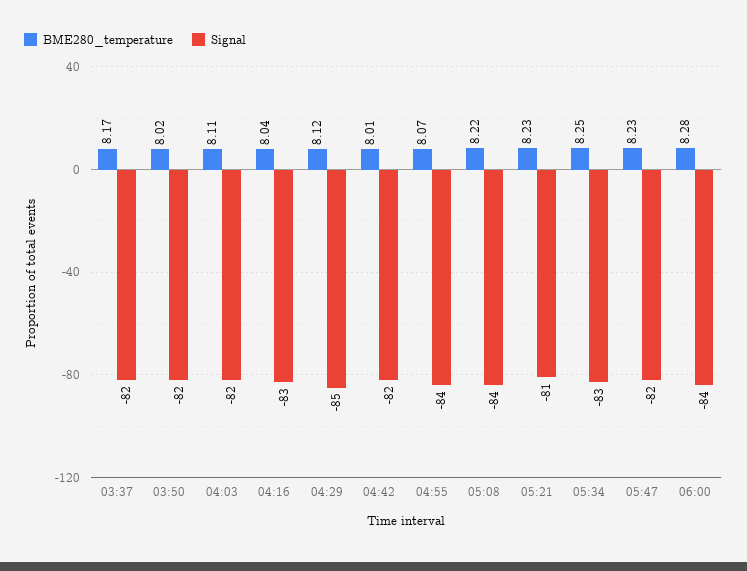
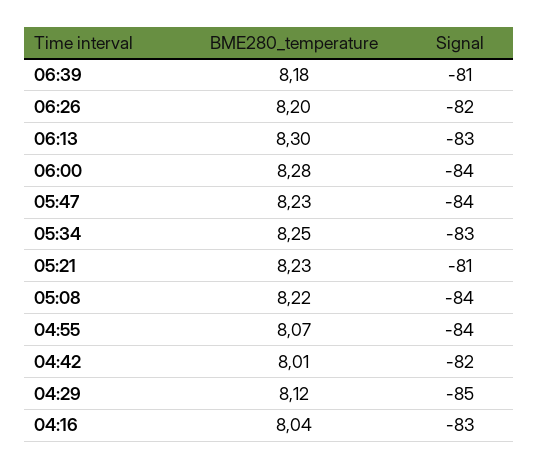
BME280_temperature, 03:37: 8.17 -> none
Signal, 03:37: -82 -> none
BME280_temperature, 03:50: 8.02 -> none
Signal, 03:50: -82 -> none
BME280_temperature, 04:03: 8.11 -> none
Signal, 04:03: -82 -> none
Signal, 05:47: -82 -> -84
BME280_temperature, 06:39: none -> 8.18
Signal, 06:39: none -> -81
BME280_temperature, 06:26: none -> 8.2
Signal, 06:26: none -> -82
BME280_temperature, 06:13: none -> 8.3
Signal, 06:13: none -> -83

